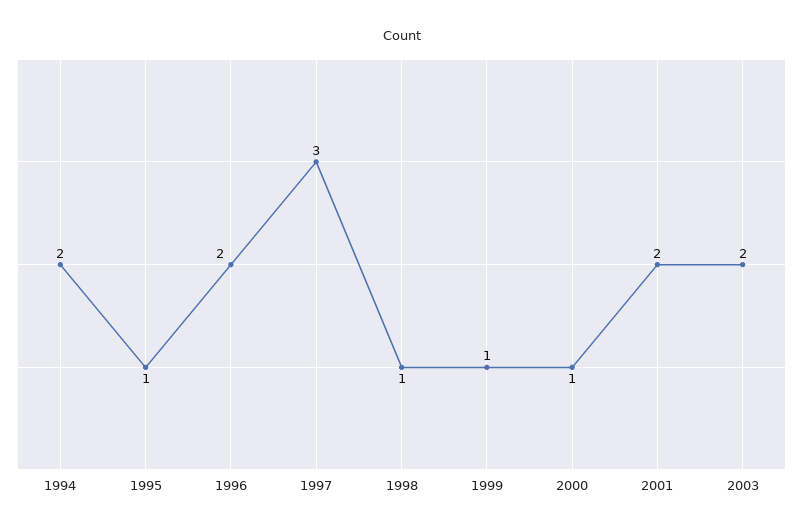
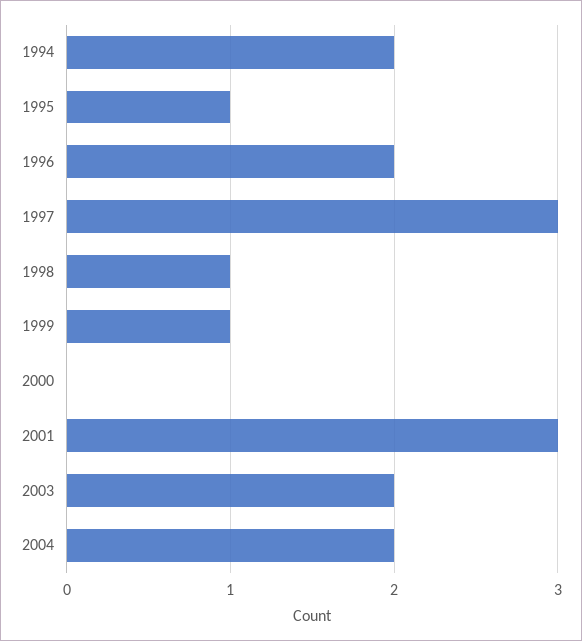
2000: 1 -> 0
2001: 2 -> 3
2004: none -> 2

